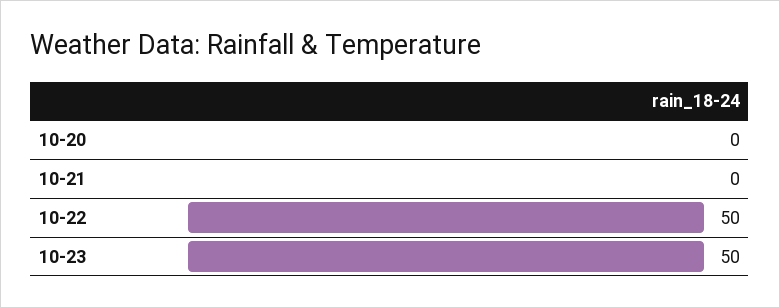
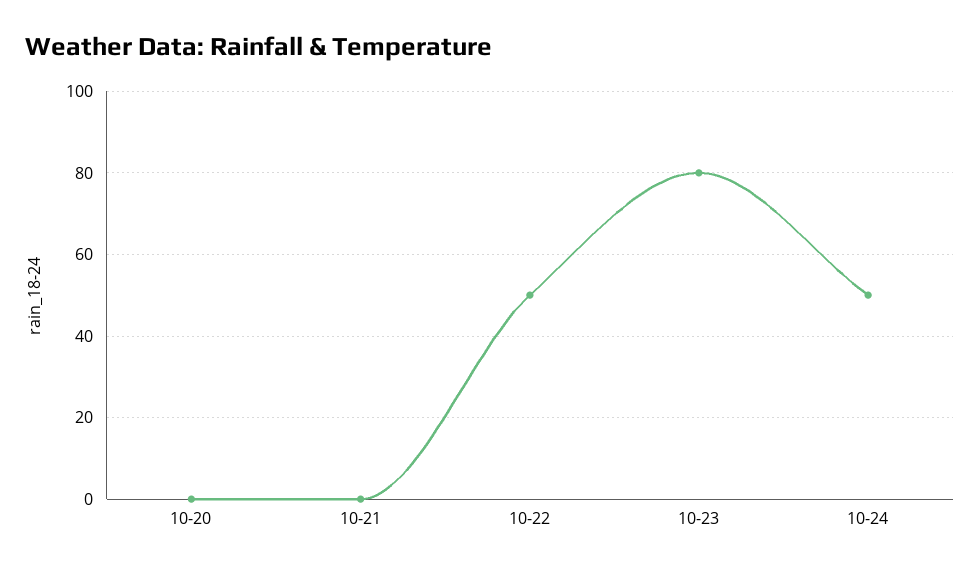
10-23: 50 -> 80
10-24: none -> 50

